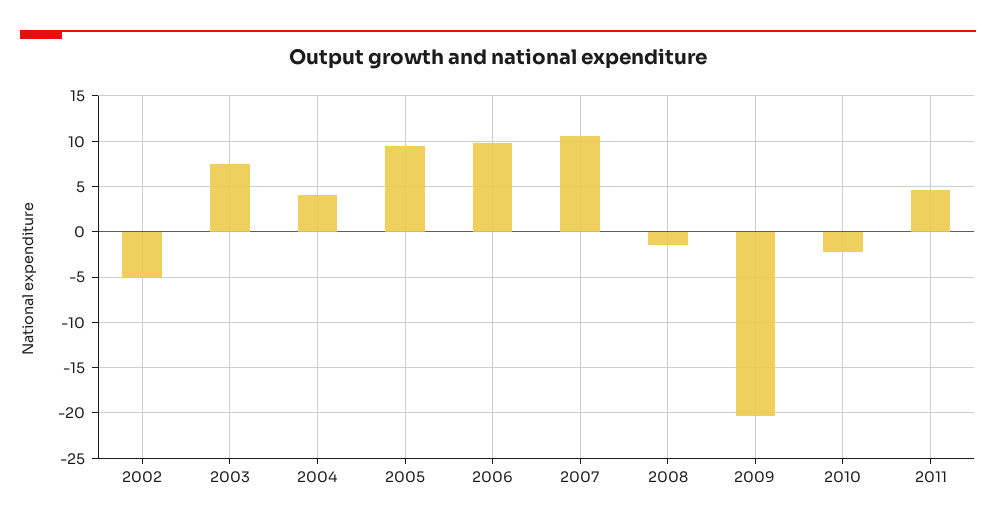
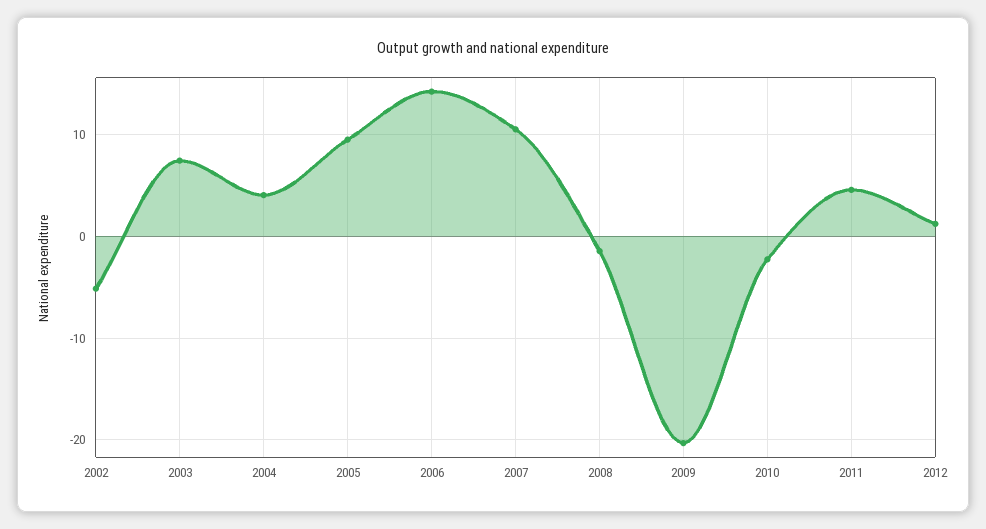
2006: 10 -> 14
2012: none -> 1

